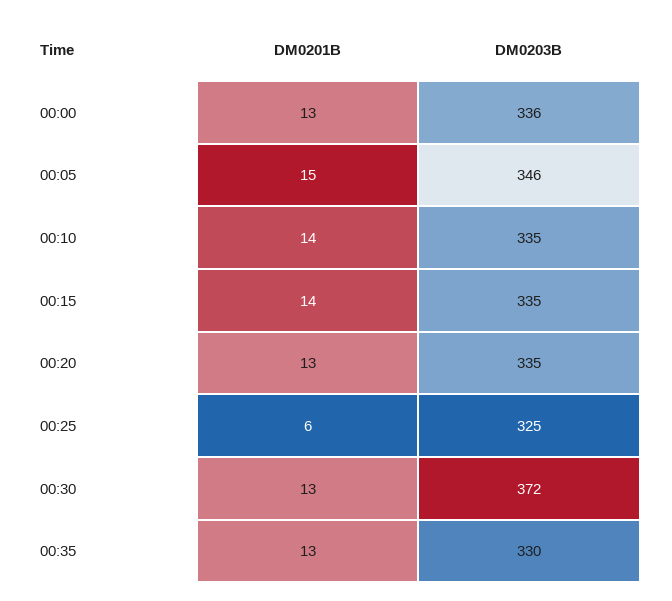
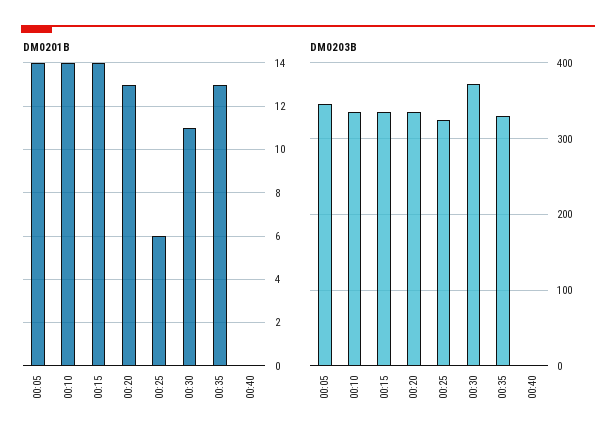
DM0201B, 00:00: 13 -> none
DM0203B, 00:00: 336 -> none
DM0201B, 00:05: 15 -> 14
DM0201B, 00:30: 13 -> 11
DM0201B, 00:40: none -> 0
DM0203B, 00:40: none -> 0

